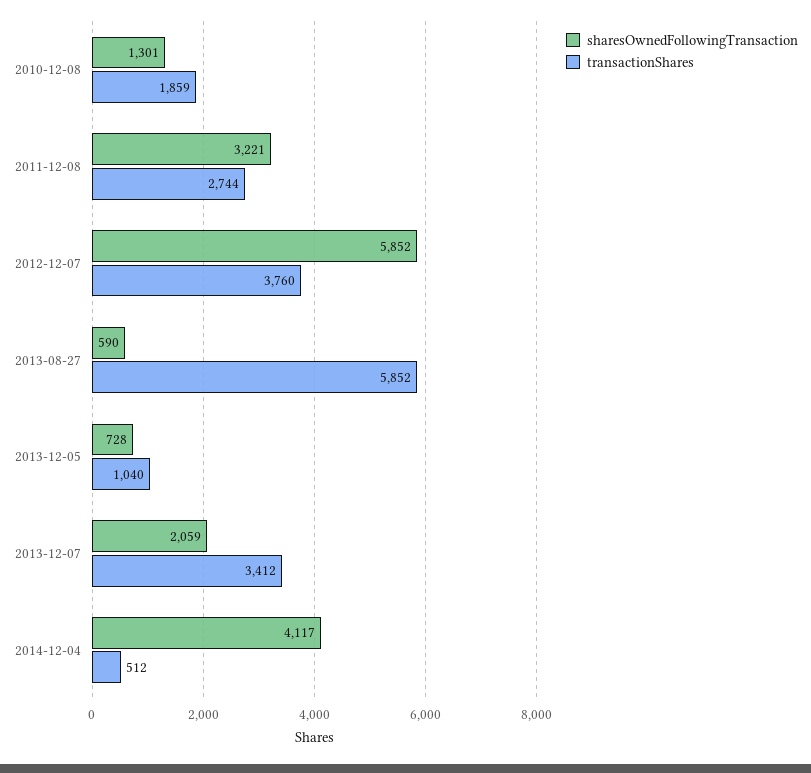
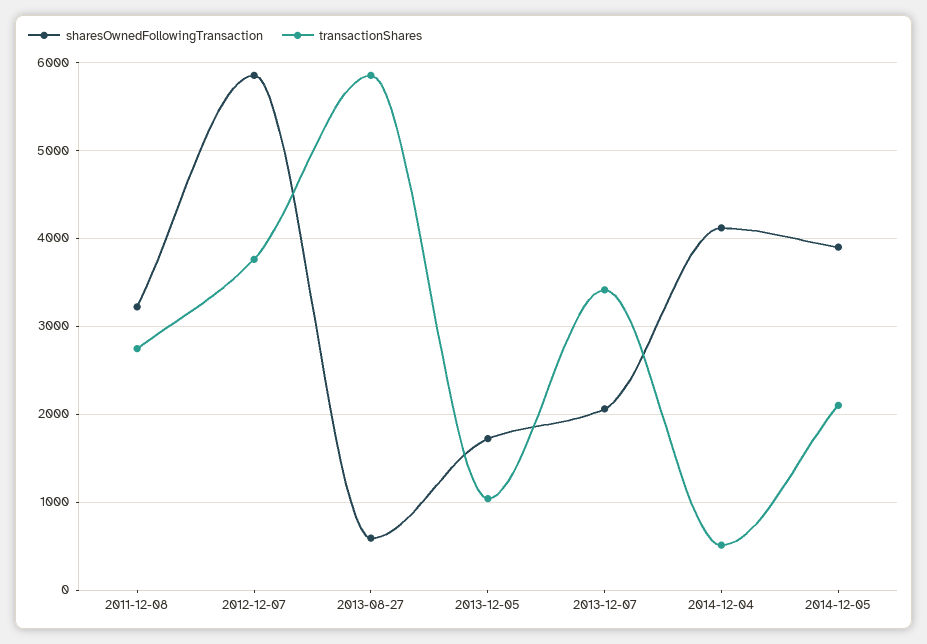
sharesOwnedFollowingTransaction, 2010-12-08: 1301 -> none
transactionShares, 2010-12-08: 1859 -> none
sharesOwnedFollowingTransaction, 2013-12-05: 728 -> 1700
sharesOwnedFollowingTransaction, 2014-12-05: none -> 3900
transactionShares, 2014-12-05: none -> 2100

